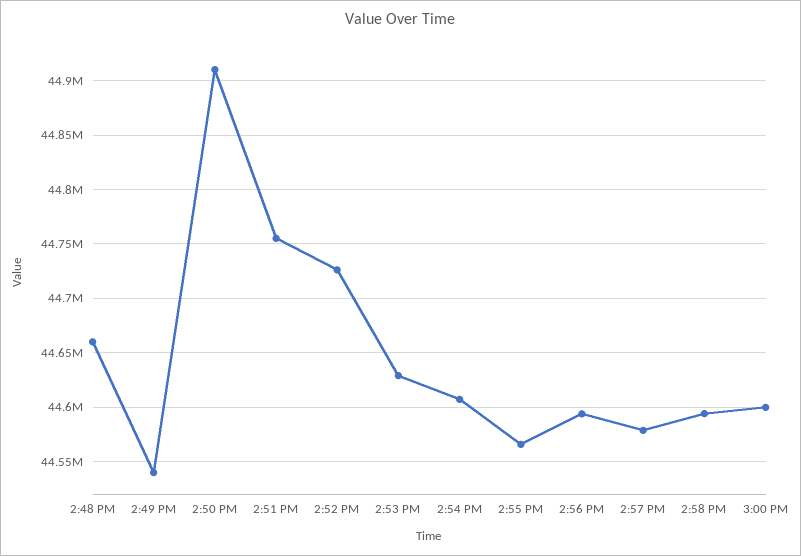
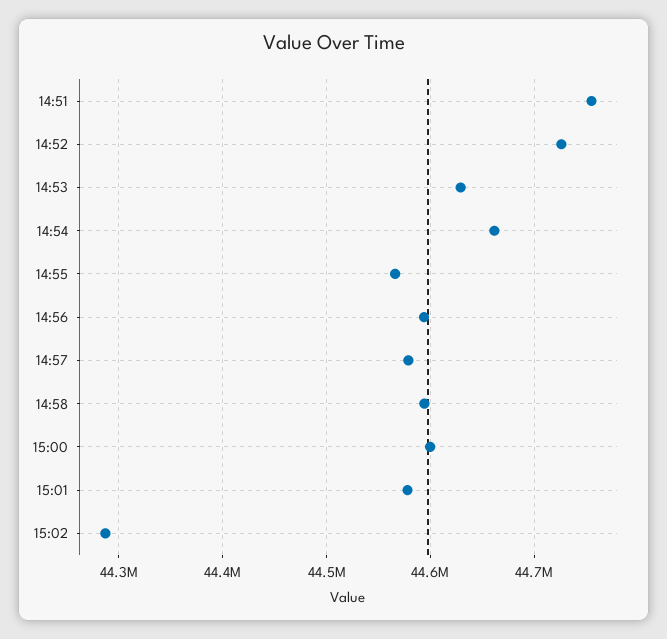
2:48 PM: 44660000 -> none
2:49 PM: 44540000 -> none
2:50 PM: 44910000 -> none
2:54 PM: 44610000 -> 44660000
15:01: none -> 44580000
15:02: none -> 44290000

